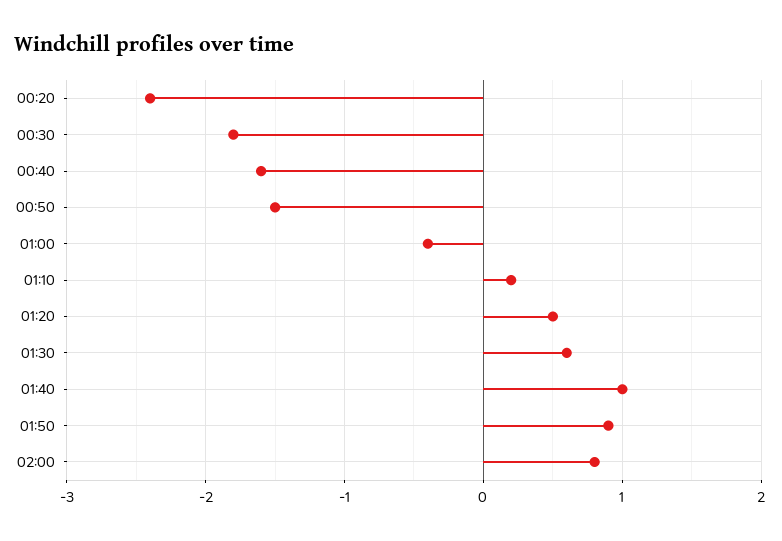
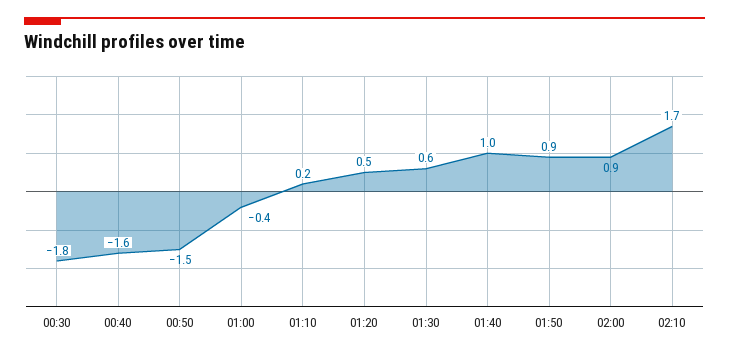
00:20: -2.4 -> none
02:00: 0.8 -> 0.9
02:10: none -> 1.7

